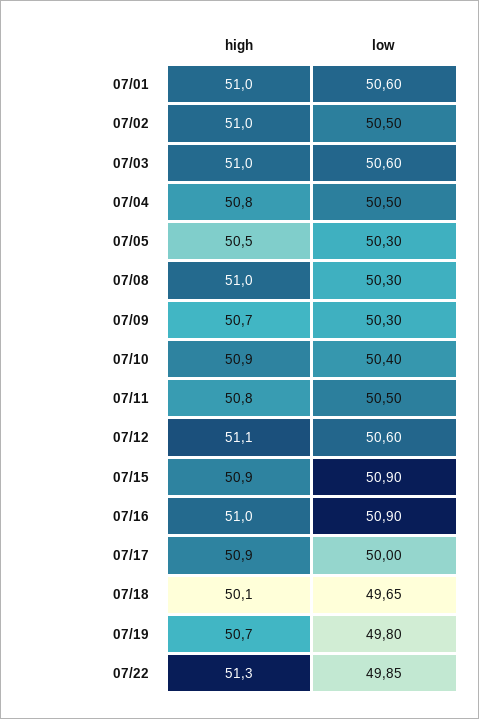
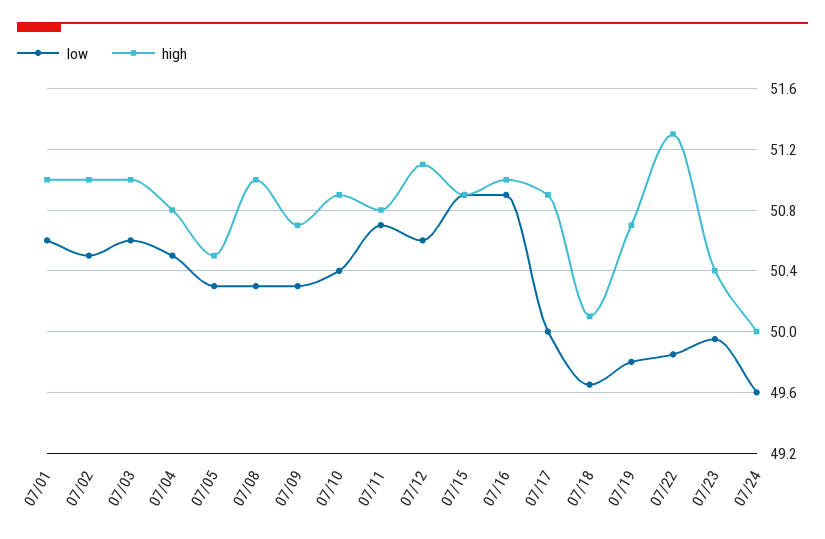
low, 07/11: 50.5 -> 50.7
low, 07/23: none -> 49.95
high, 07/23: none -> 50.4
low, 07/24: none -> 49.6
high, 07/24: none -> 50

